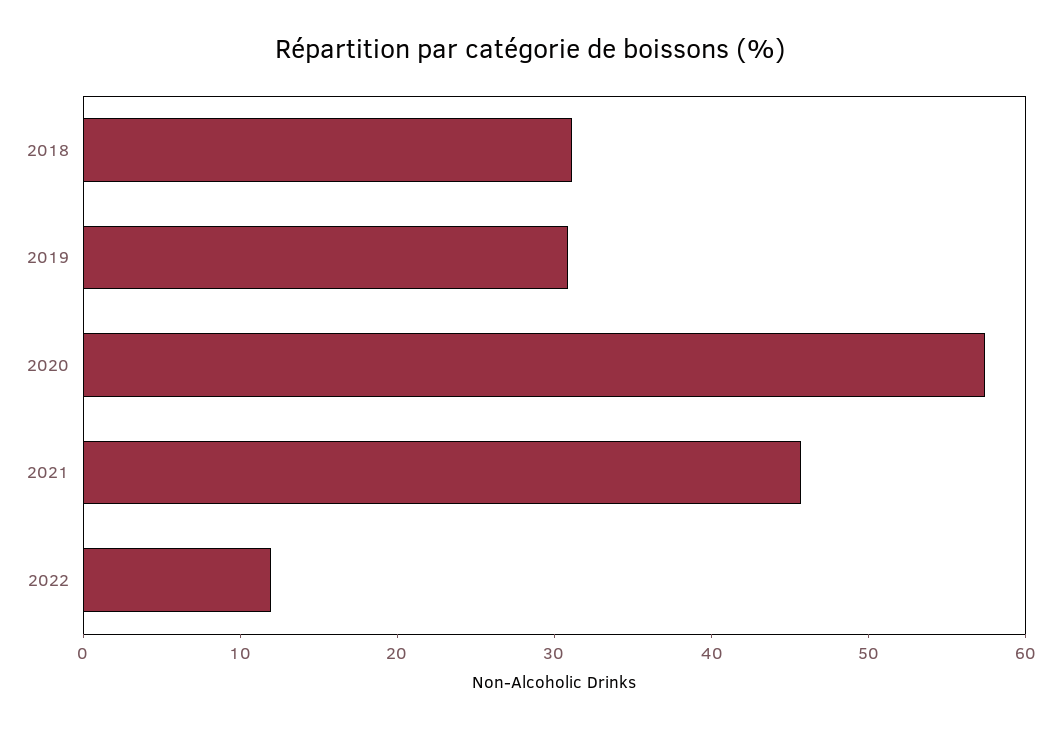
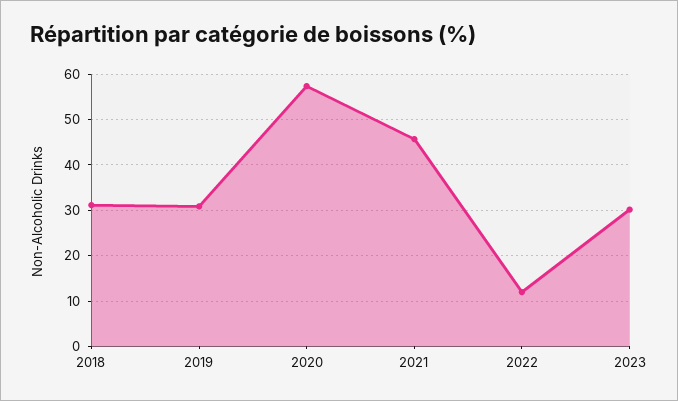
2023: none -> 30

